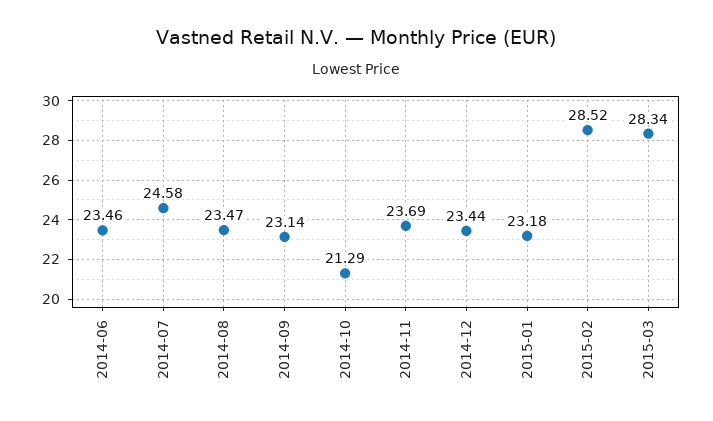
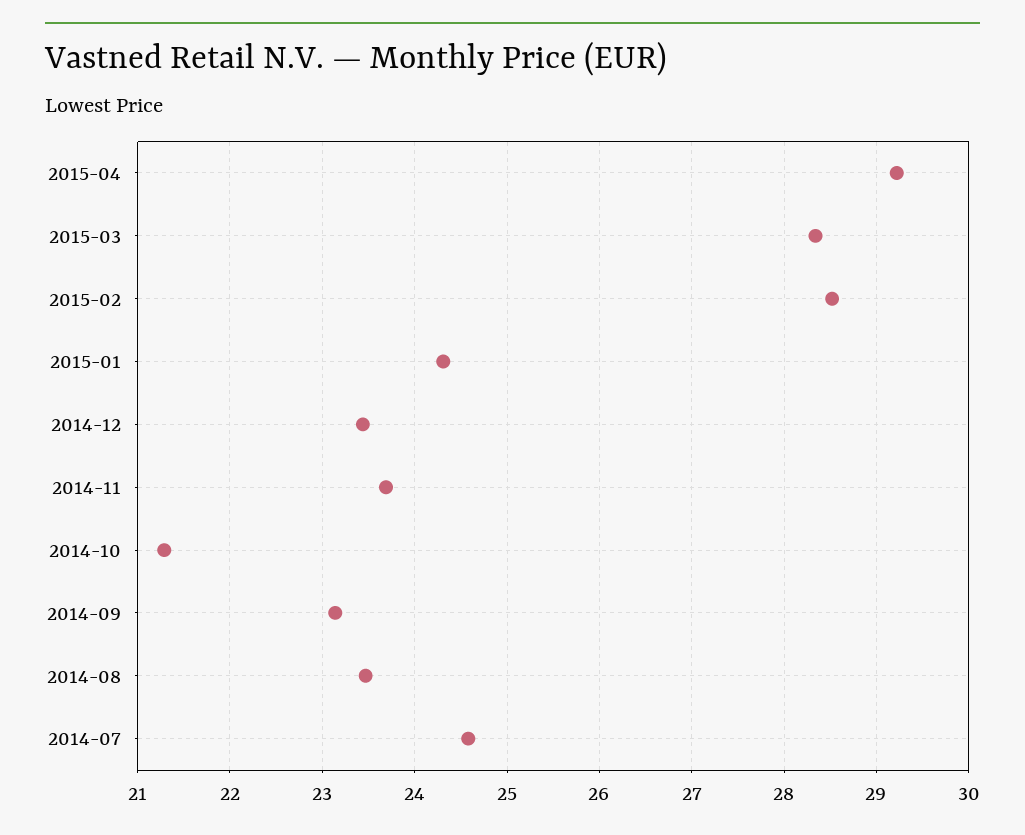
2014-06: 23.46 -> none
2015-01: 23.18 -> 24.3
2015-04: none -> 29.2

